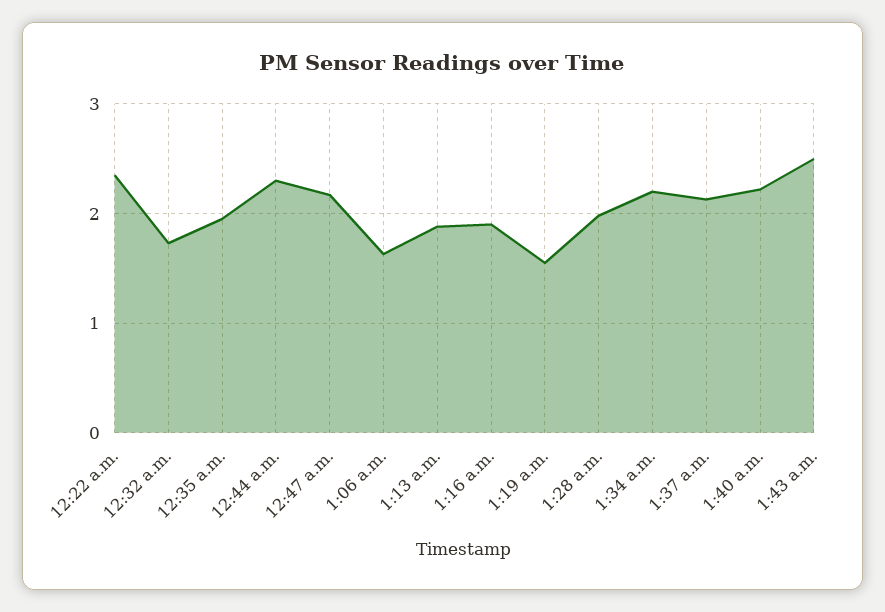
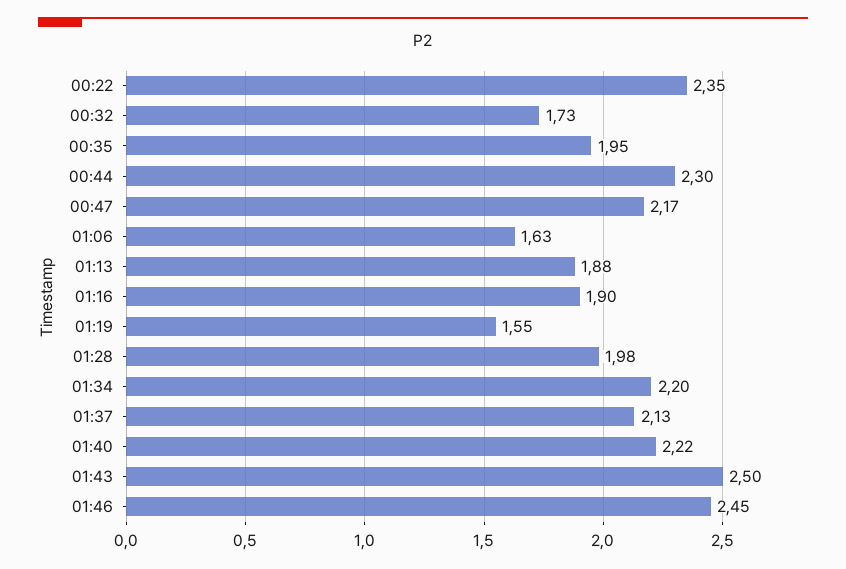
01:46: none -> 2.45

